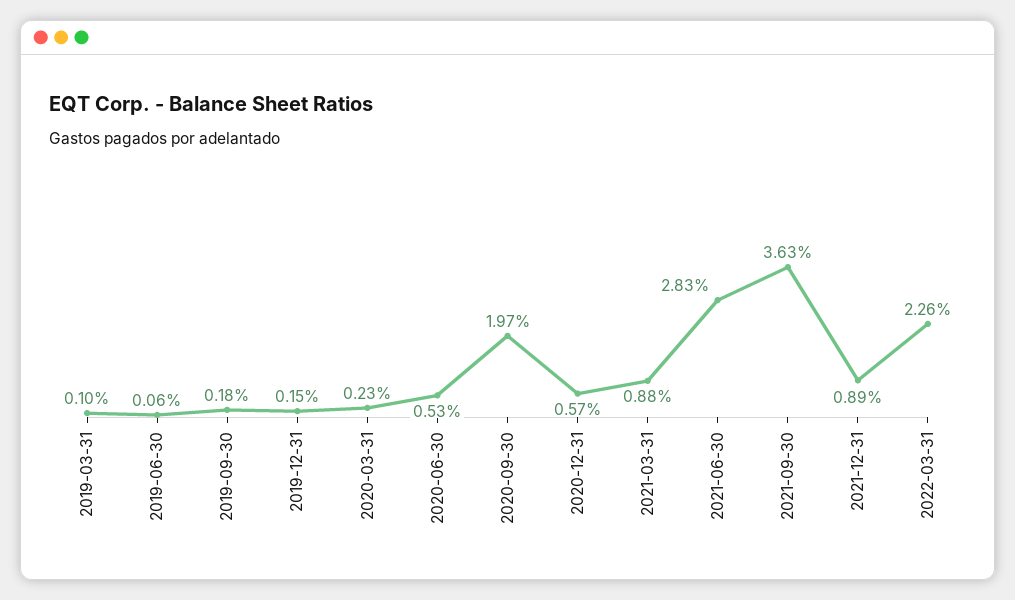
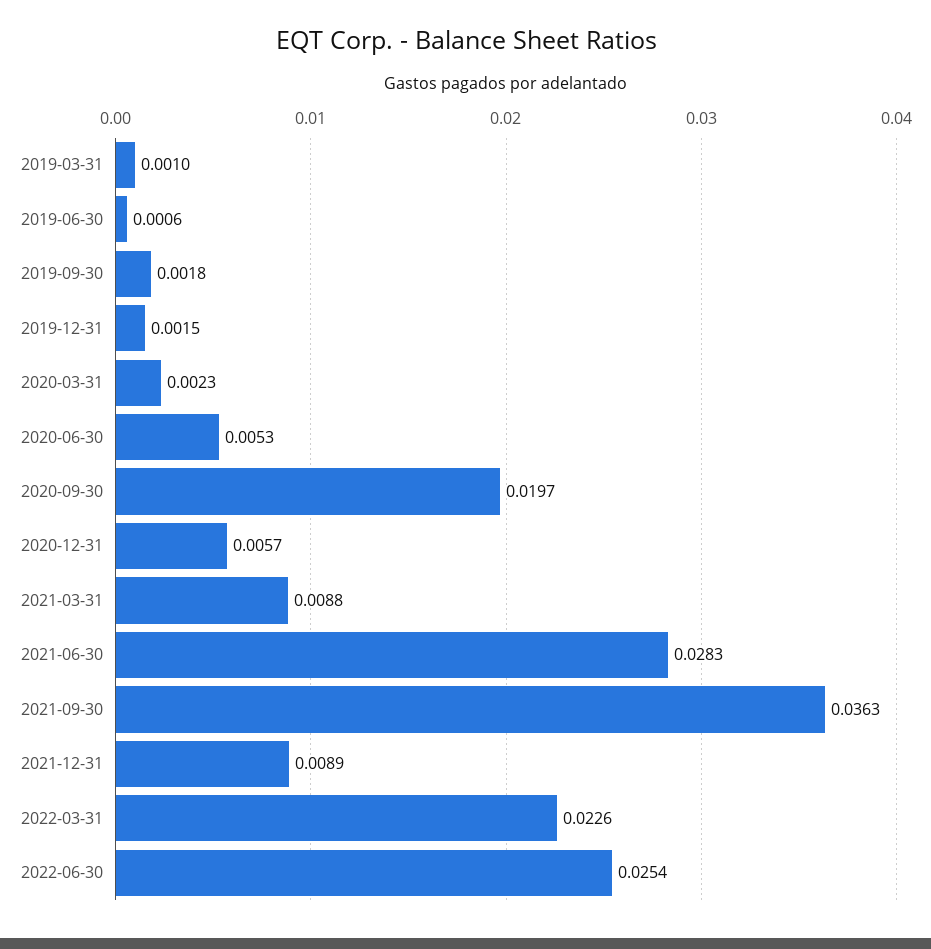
2022-06-30: none -> 0.0254

